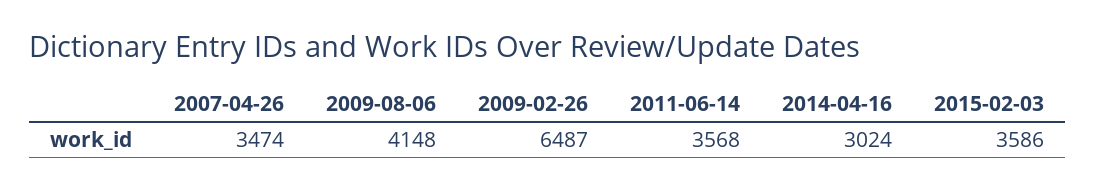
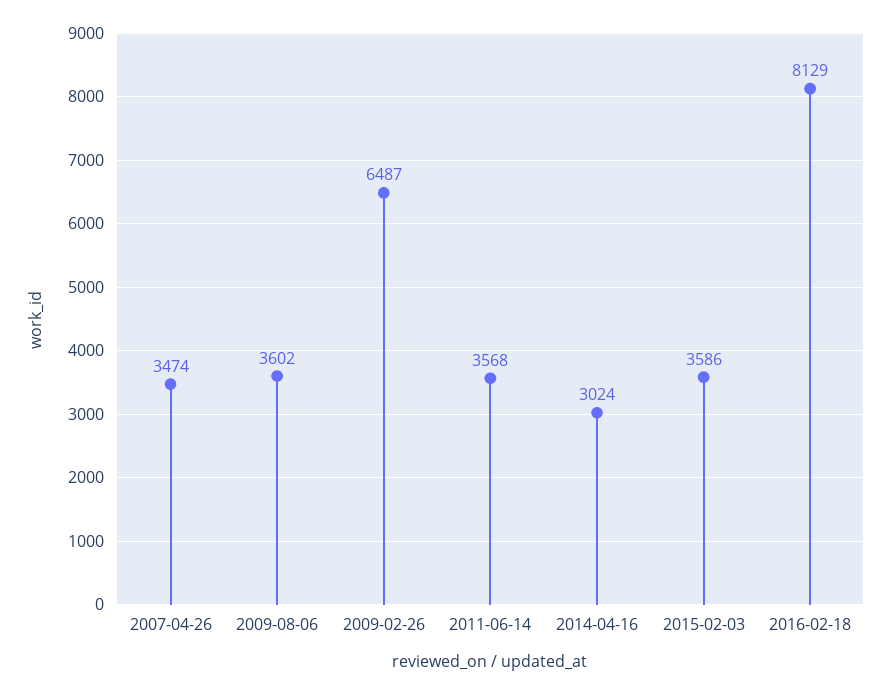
2009-08-06: 4148 -> 3602
2016-02-18: none -> 8129

